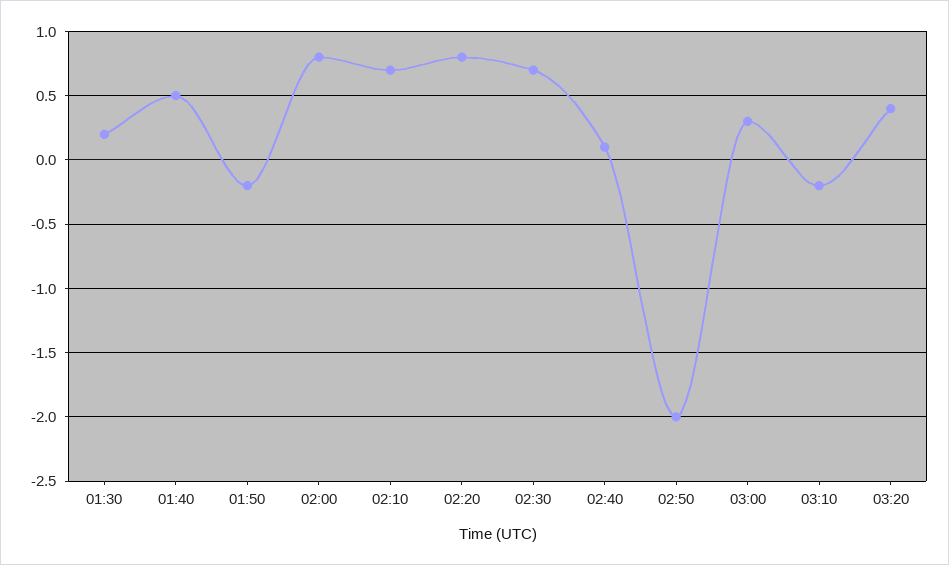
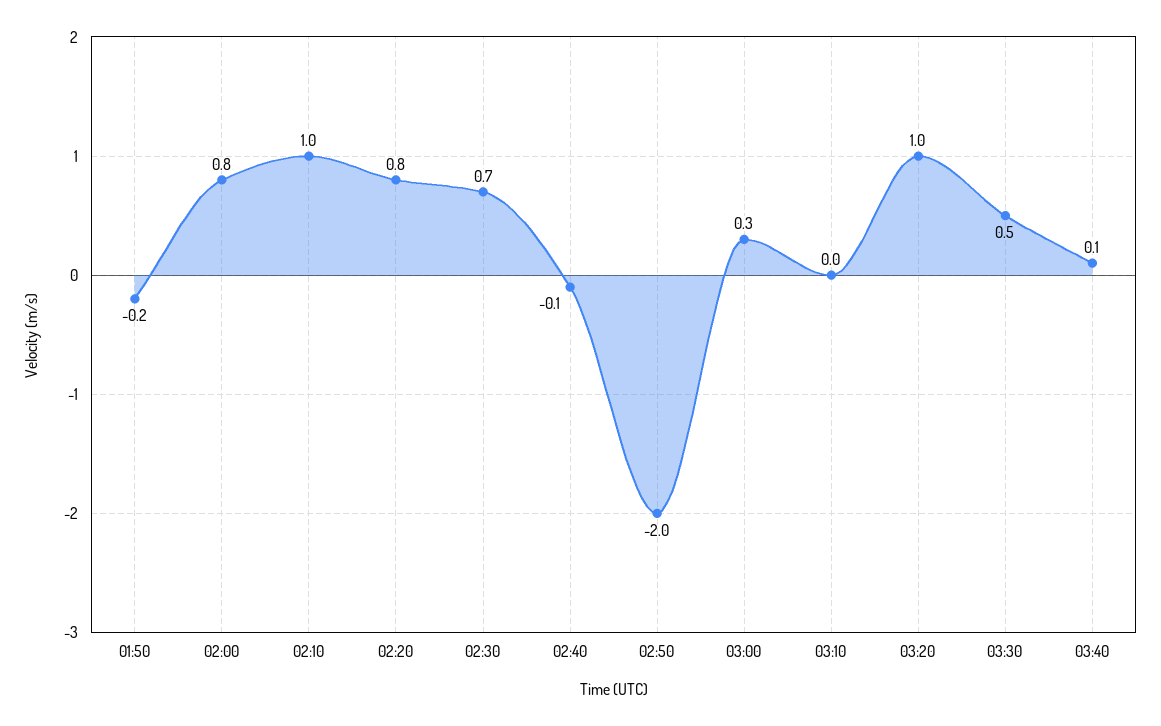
01:30: 0.2 -> none
01:40: 0.5 -> none
02:10: 0.7 -> 1
02:40: 0.1 -> -0.1
03:10: -0.2 -> 0
03:20: 0.4 -> 1
03:30: none -> 0.5
03:40: none -> 0.1

